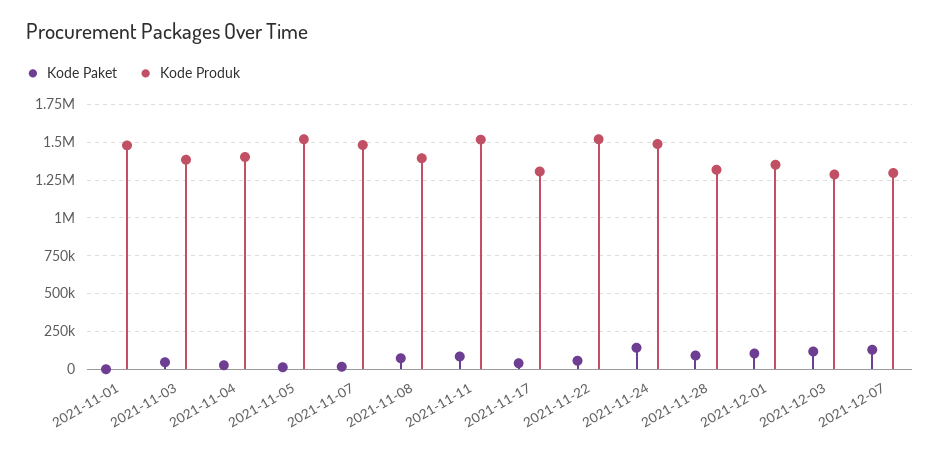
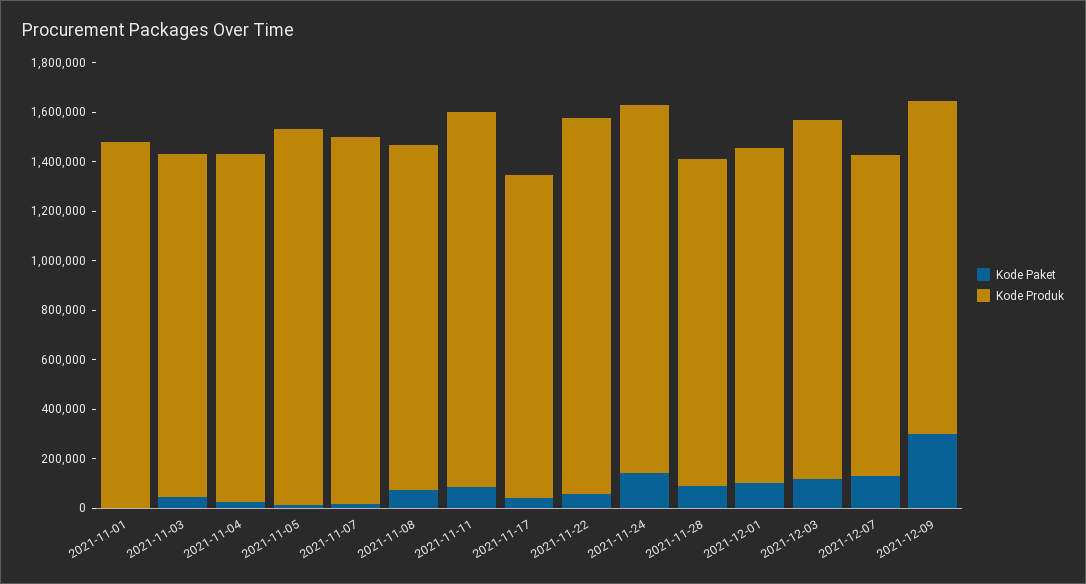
Kode Produk, 2021-12-03: 1300000 -> 1450000
Kode Paket, 2021-12-09: none -> 300000
Kode Produk, 2021-12-09: none -> 1350000

